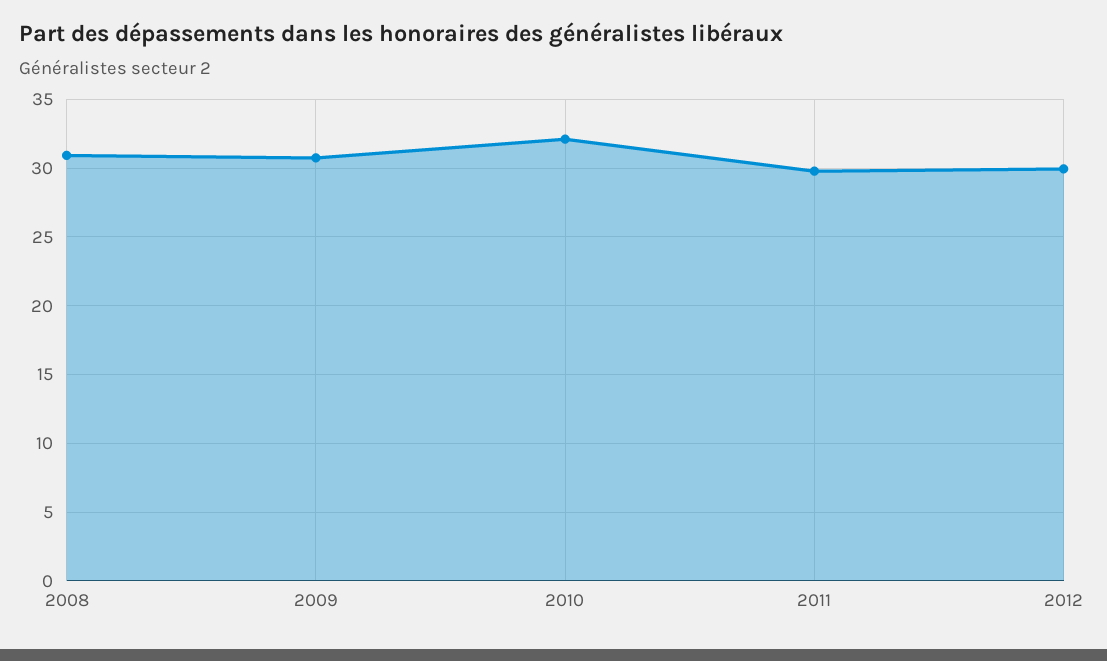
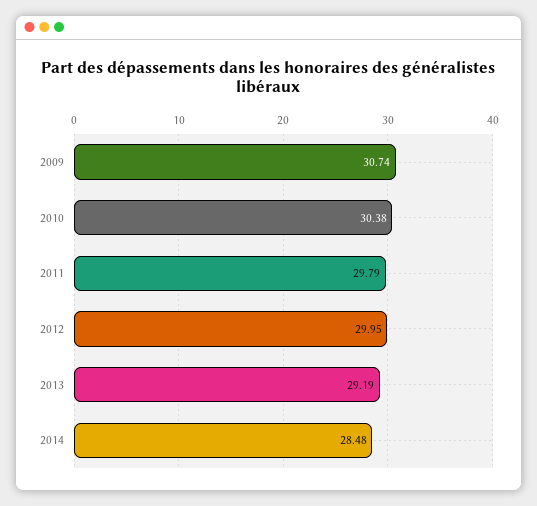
2008: 31 -> none
2010: 32 -> 30.38
2013: none -> 29.19
2014: none -> 28.48

